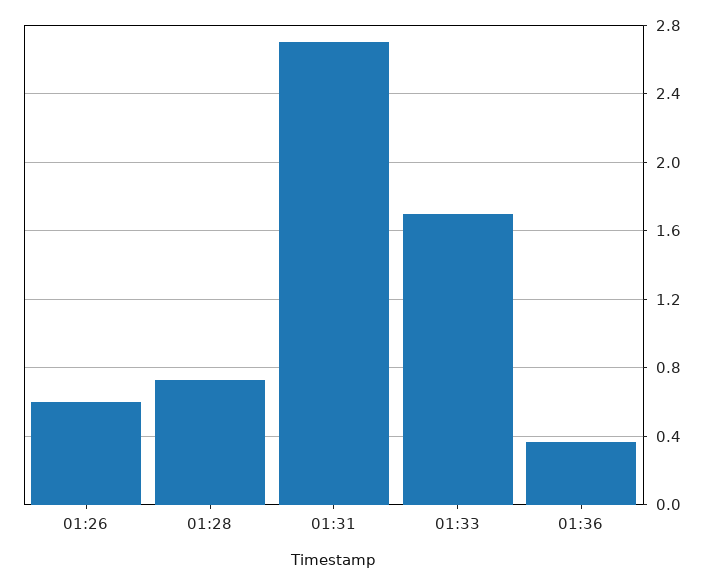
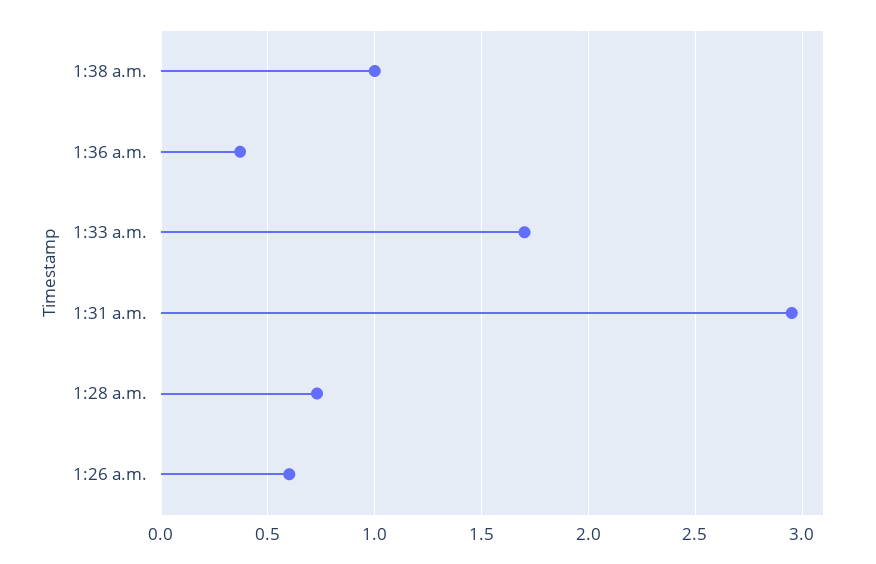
01:31: 2.7 -> 2.95
1:38 a.m.: none -> 1

